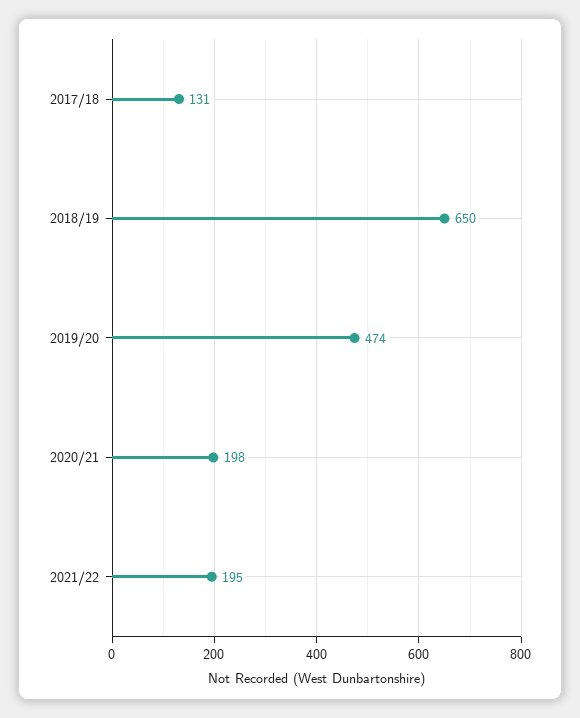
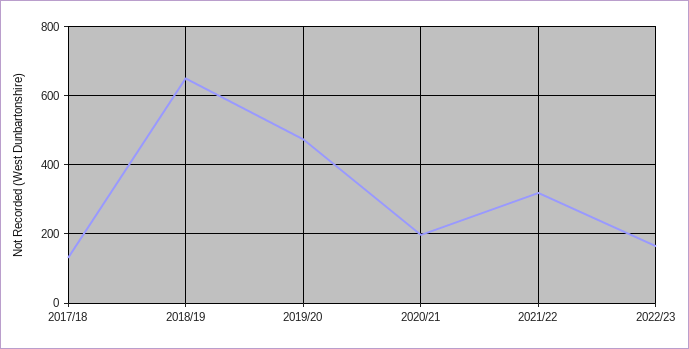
2021/22: 195 -> 320
2022/23: none -> 160

